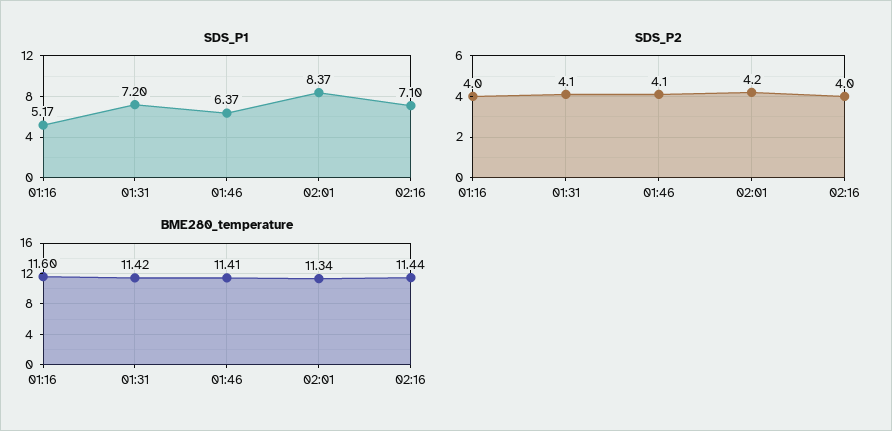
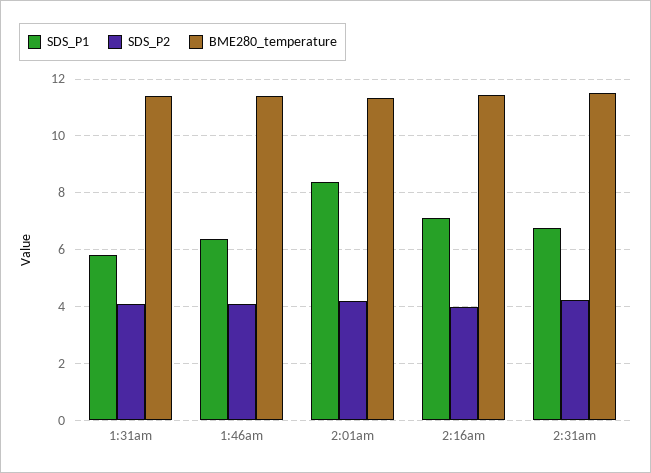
SDS_P1, 01:16: 5.17 -> none
SDS_P1, 01:31: 7.2 -> 5.75
SDS_P2, 01:16: 4 -> none
BME280_temperature, 01:16: 11.6 -> none
SDS_P1, 2:31am: none -> 6.75
SDS_P2, 2:31am: none -> 4.25
BME280_temperature, 2:31am: none -> 11.5

